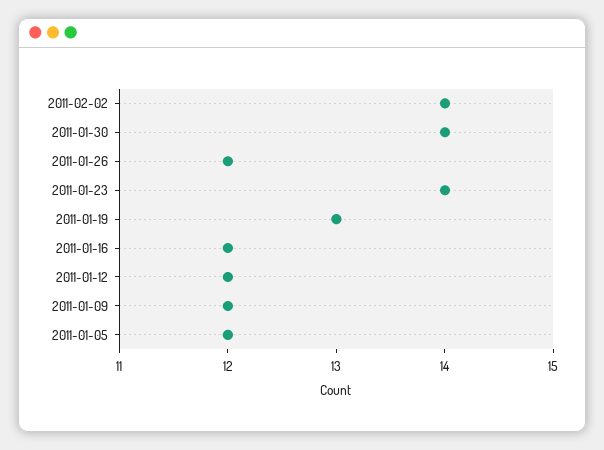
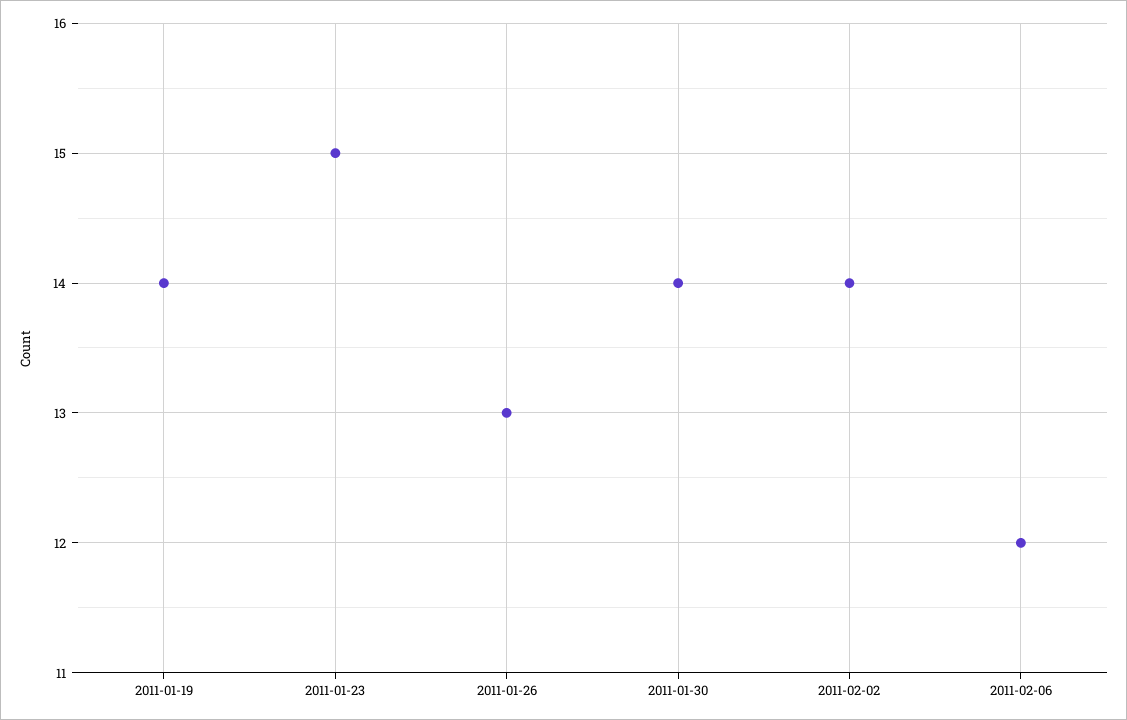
2011-01-26: 12 -> 13
2011-01-23: 14 -> 15
2011-01-19: 13 -> 14
2011-01-16: 12 -> none
2011-01-12: 12 -> none
2011-01-09: 12 -> none
2011-01-05: 12 -> none
2011-02-06: none -> 12

